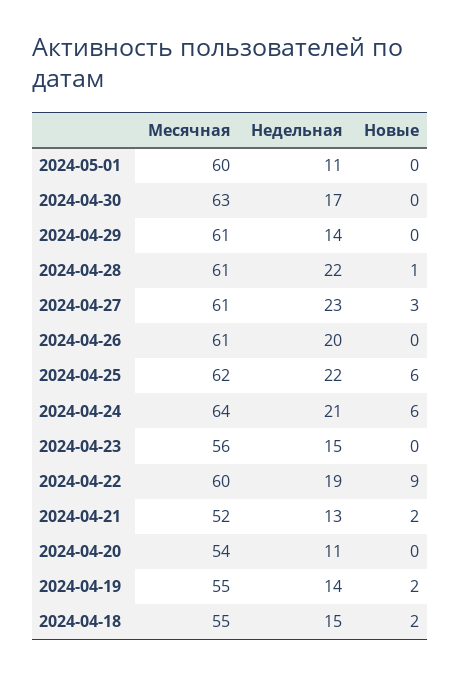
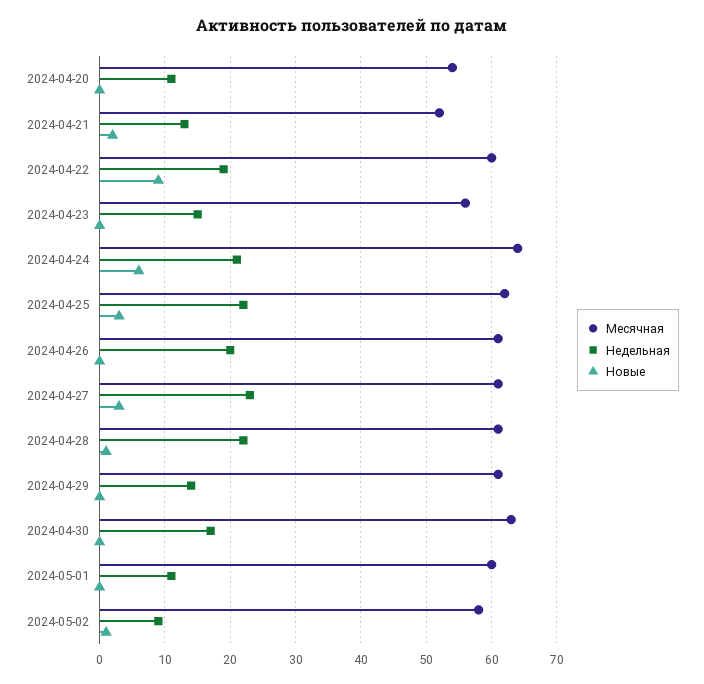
Новые, 2024-04-25: 6 -> 3
Месячная, 2024-04-19: 55 -> none
Недельная, 2024-04-19: 14 -> none
Новые, 2024-04-19: 2 -> none
Месячная, 2024-04-18: 55 -> none
Недельная, 2024-04-18: 15 -> none
Новые, 2024-04-18: 2 -> none
Месячная, 2024-05-02: none -> 58
Недельная, 2024-05-02: none -> 9
Новые, 2024-05-02: none -> 1

